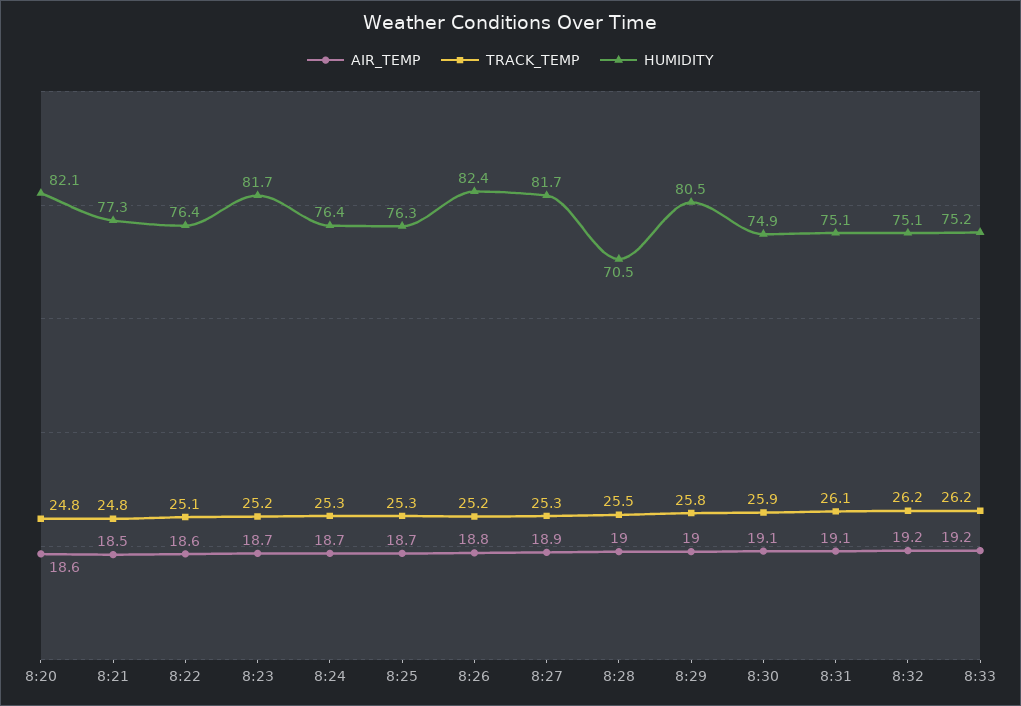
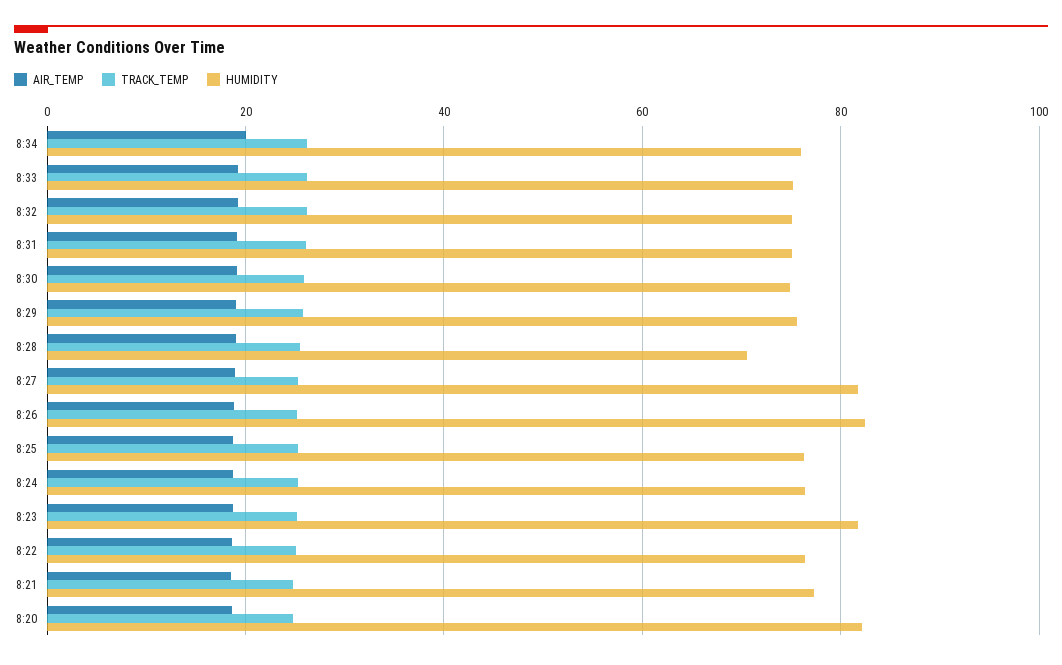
HUMIDITY, 8:29: 80.5 -> 76
AIR_TEMP, 8:34: none -> 20
TRACK_TEMP, 8:34: none -> 26
HUMIDITY, 8:34: none -> 76

